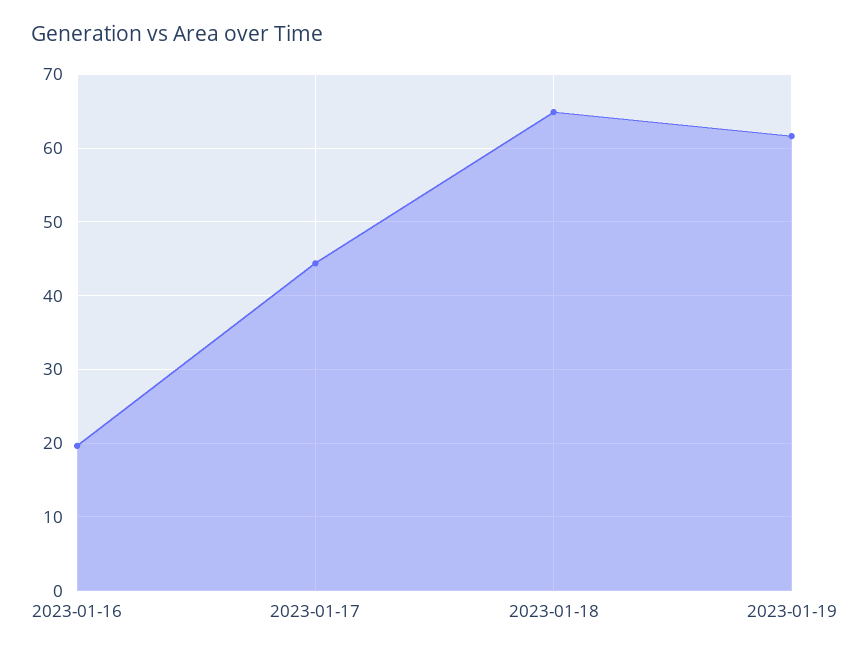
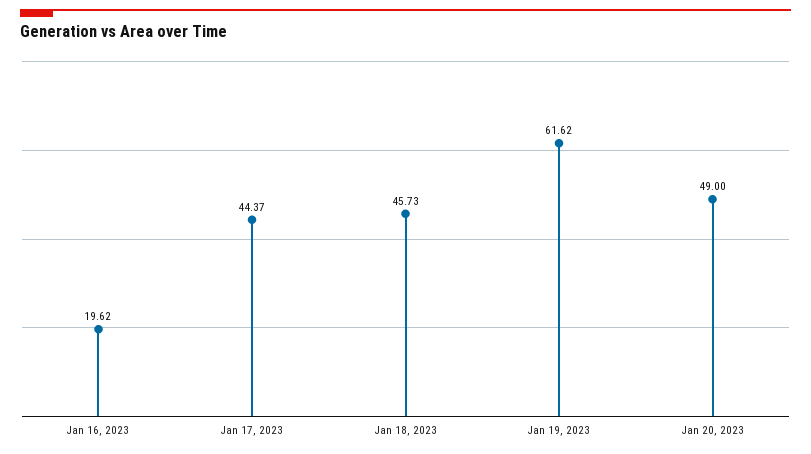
2023-01-18: 65 -> 45.73
Jan 20, 2023: none -> 49

